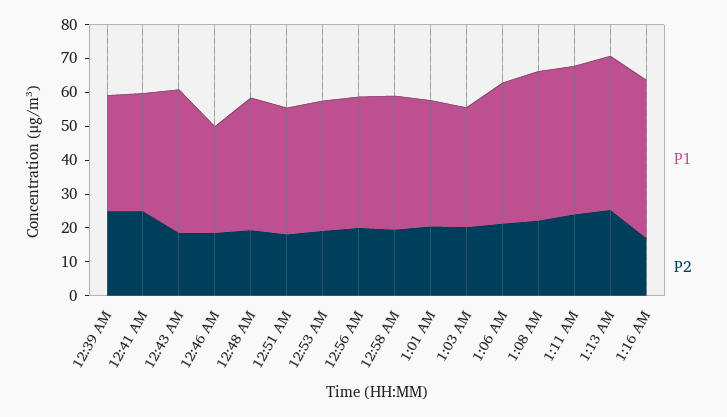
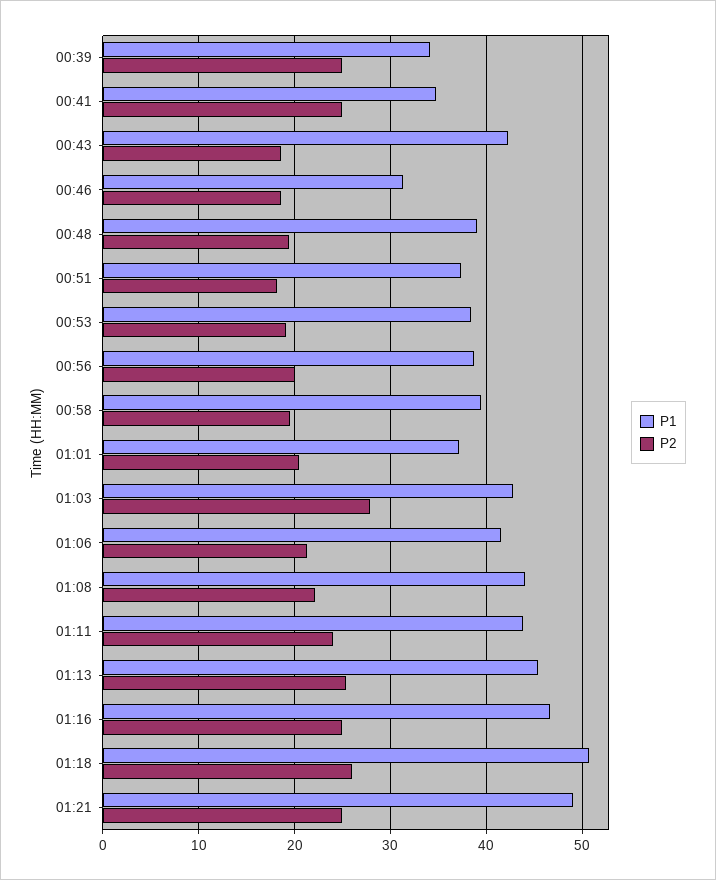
P1, 1:03 AM: 35 -> 43
P2, 1:03 AM: 20 -> 28
P2, 1:16 AM: 17.5 -> 25
P1, 01:18: none -> 51
P2, 01:18: none -> 26
P1, 01:21: none -> 49
P2, 01:21: none -> 25

